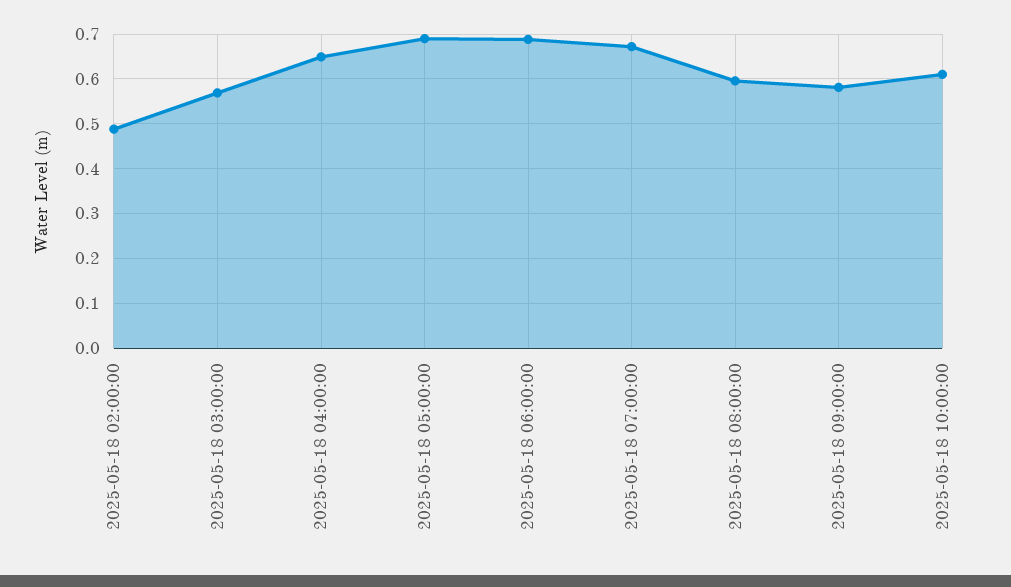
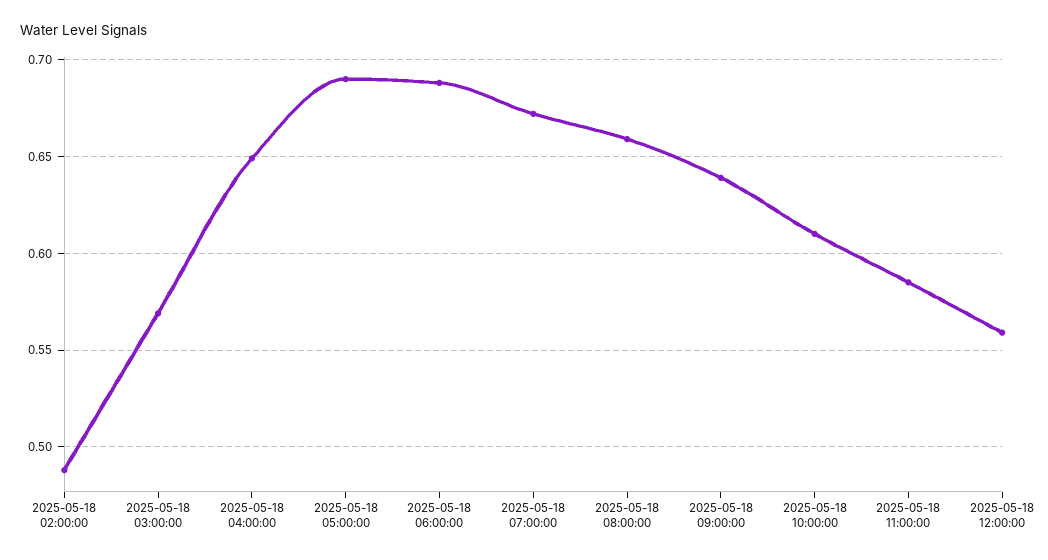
2025-05-18 08:00:00: 0.6 -> 0.66
2025-05-18 09:00:00: 0.58 -> 0.64
2025-05-18 11:00:00: none -> 0.585
2025-05-18 12:00:00: none -> 0.56

